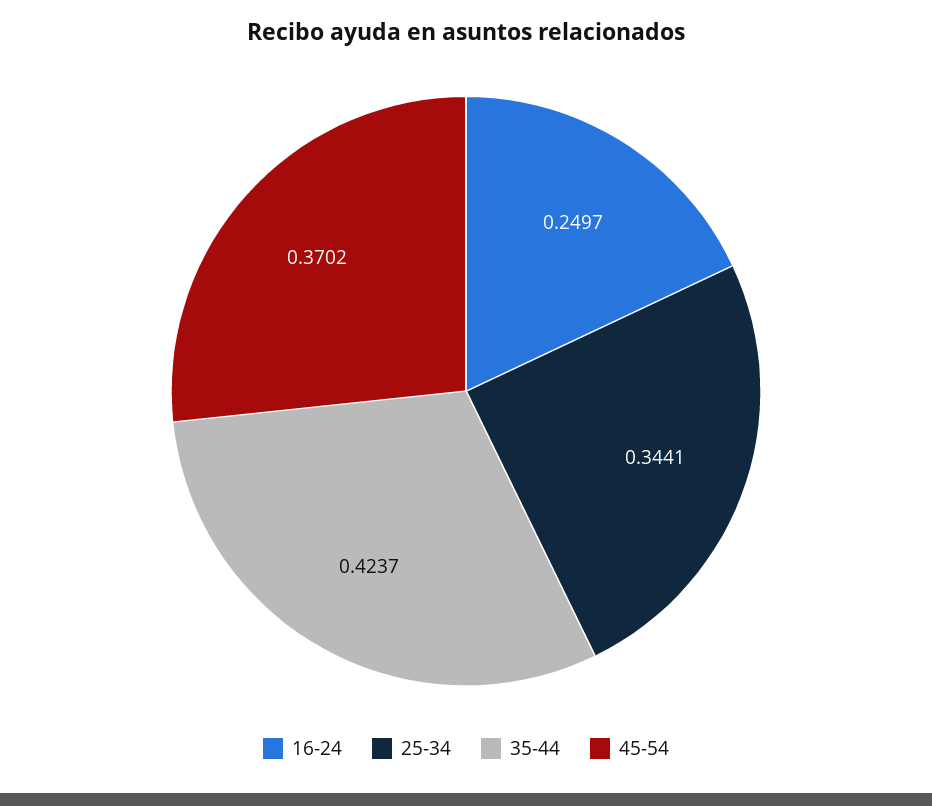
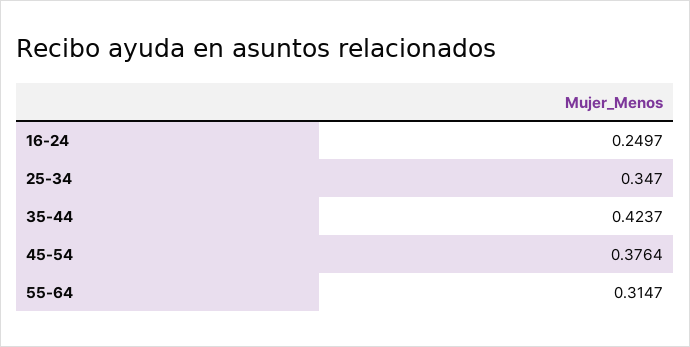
25-34: 0.3441 -> 0.347
45-54: 0.3702 -> 0.3764
55-64: none -> 0.3147

